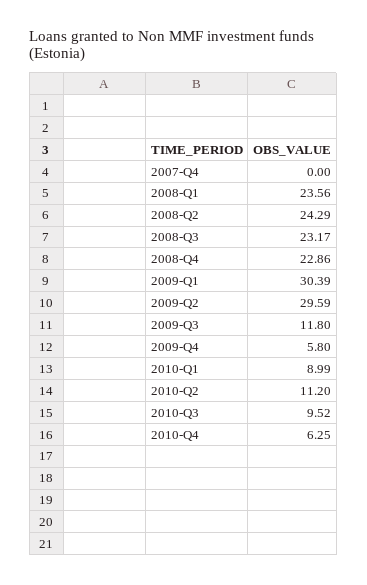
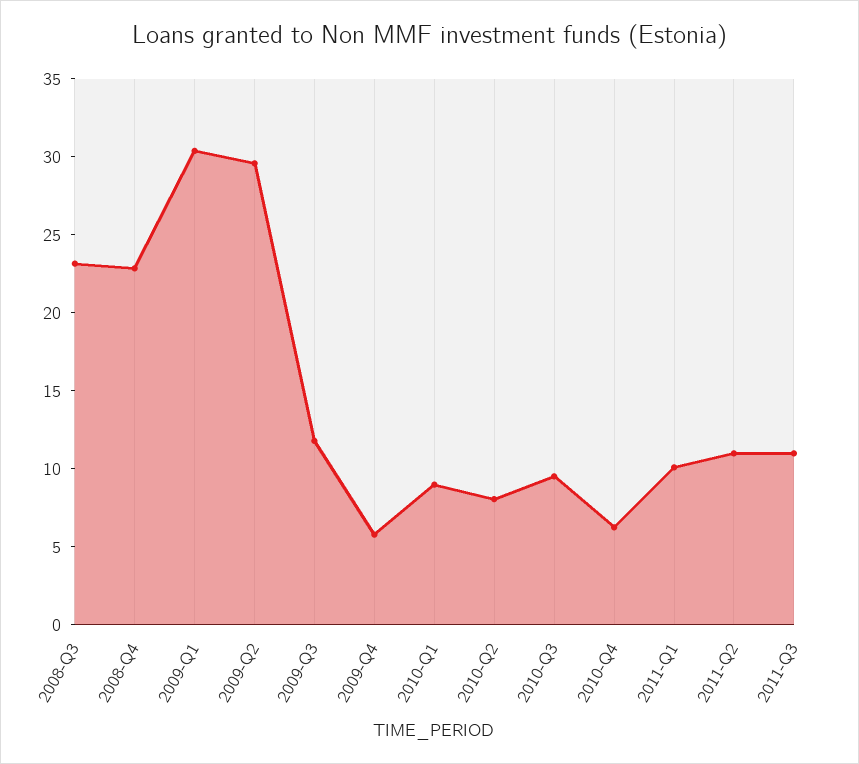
2007-Q4: 0 -> none
2008-Q1: 23.56 -> none
2008-Q2: 24.29 -> none
2010-Q2: 11.2 -> 8
2011-Q1: none -> 10
2011-Q2: none -> 11
2011-Q3: none -> 11

